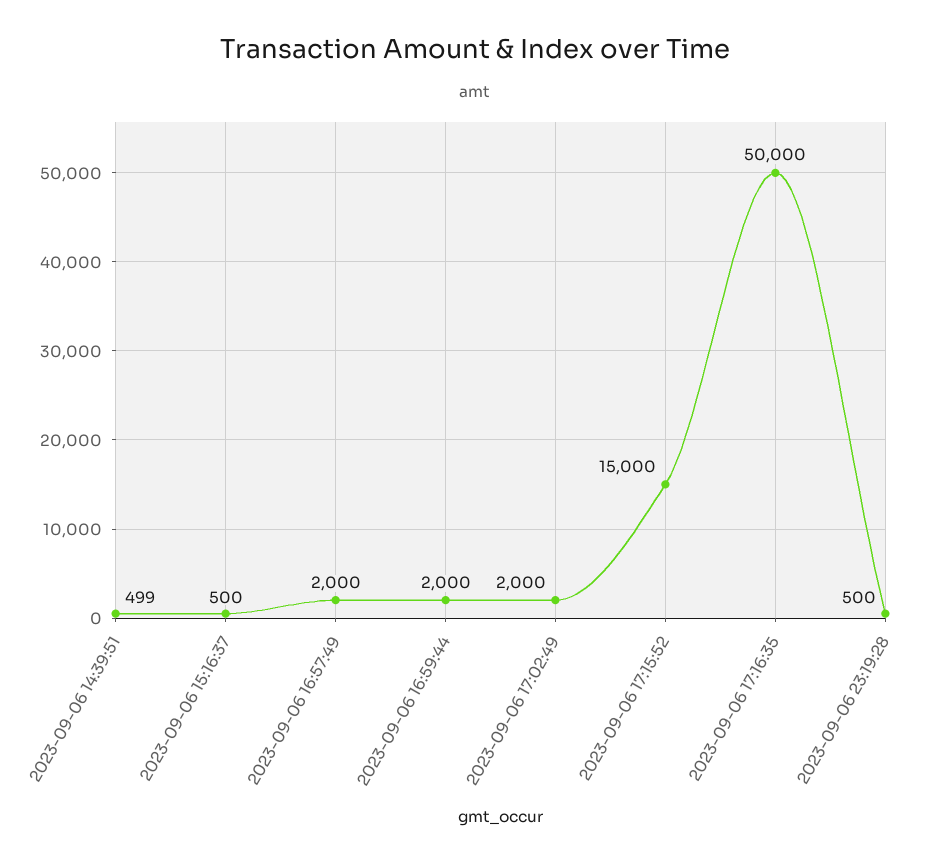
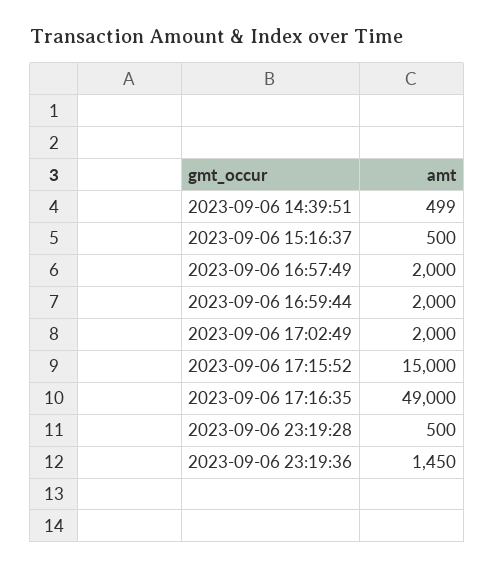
2023-09-06 17:16:35: 50000 -> 49000
2023-09-06 23:19:36: none -> 1450

